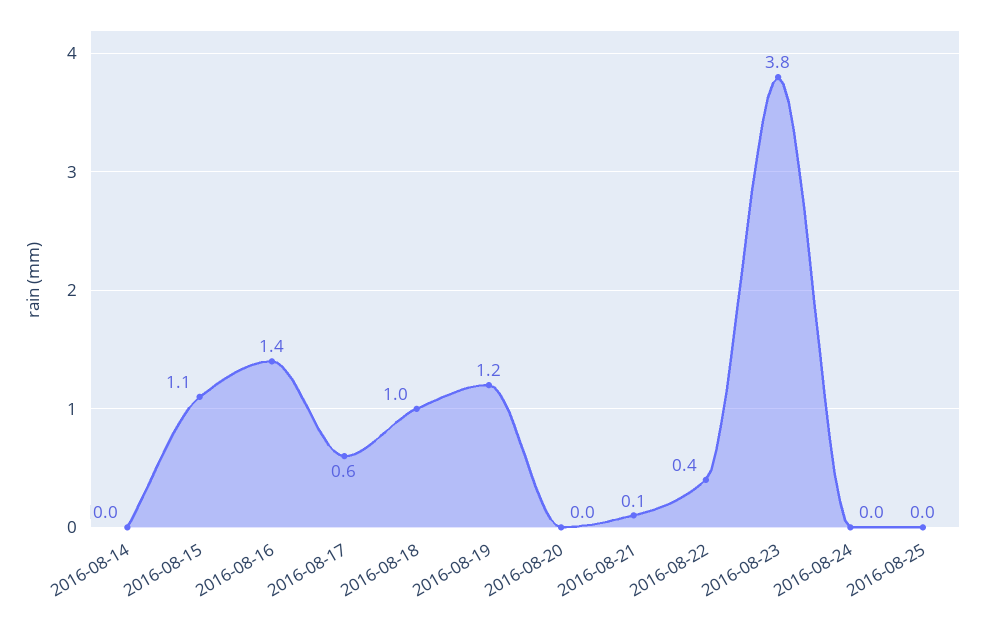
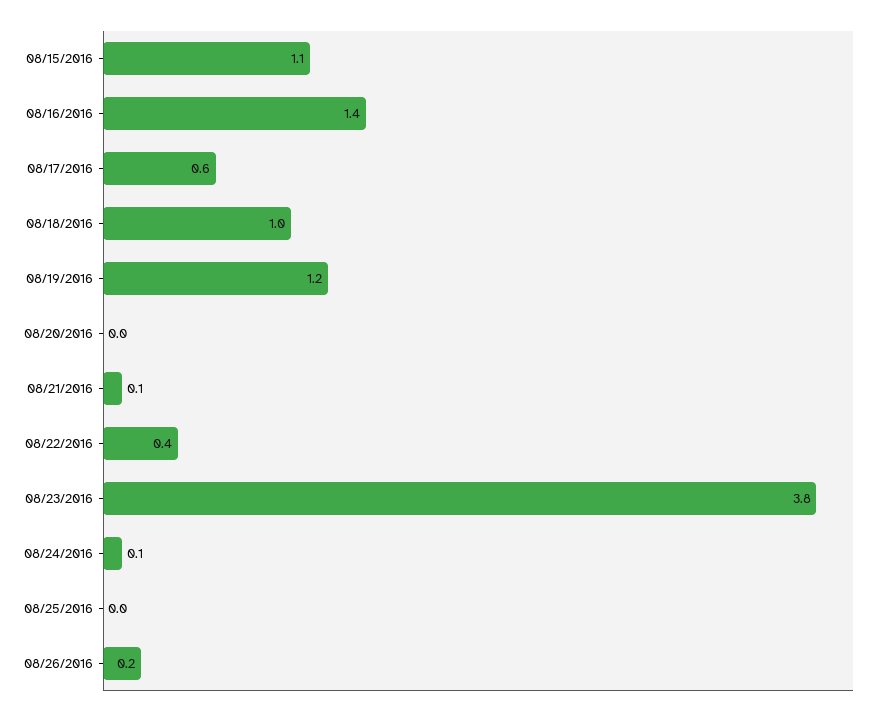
2016-08-14: 0 -> none
2016-08-24: 0 -> 0.1
08/26/2016: none -> 0.2

